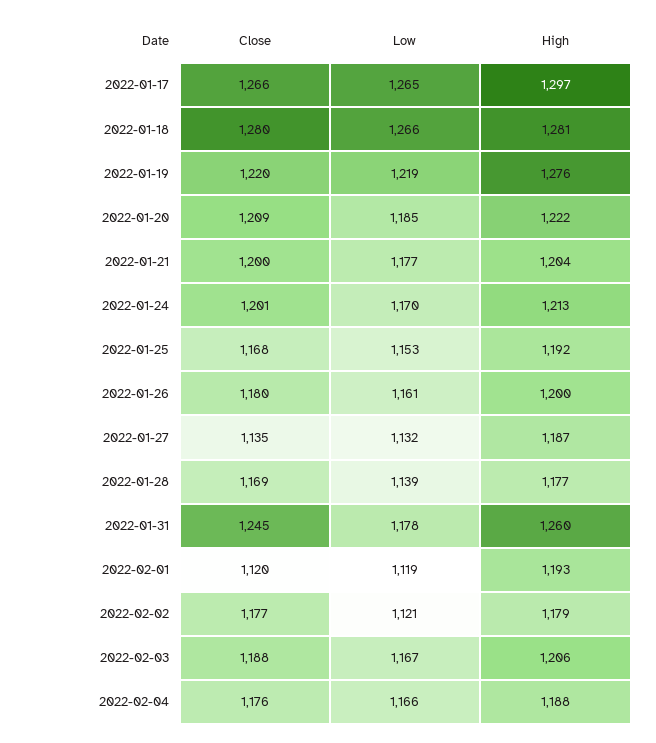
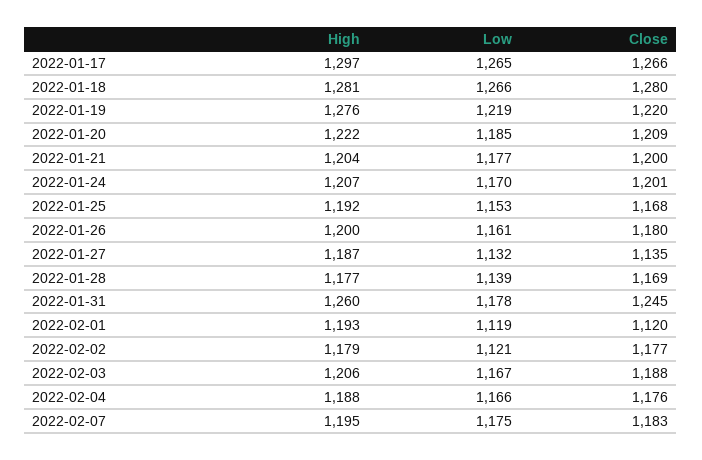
High, 2022-01-24: 1213 -> 1207
High, 2022-02-07: none -> 1195
Low, 2022-02-07: none -> 1175
Close, 2022-02-07: none -> 1183

